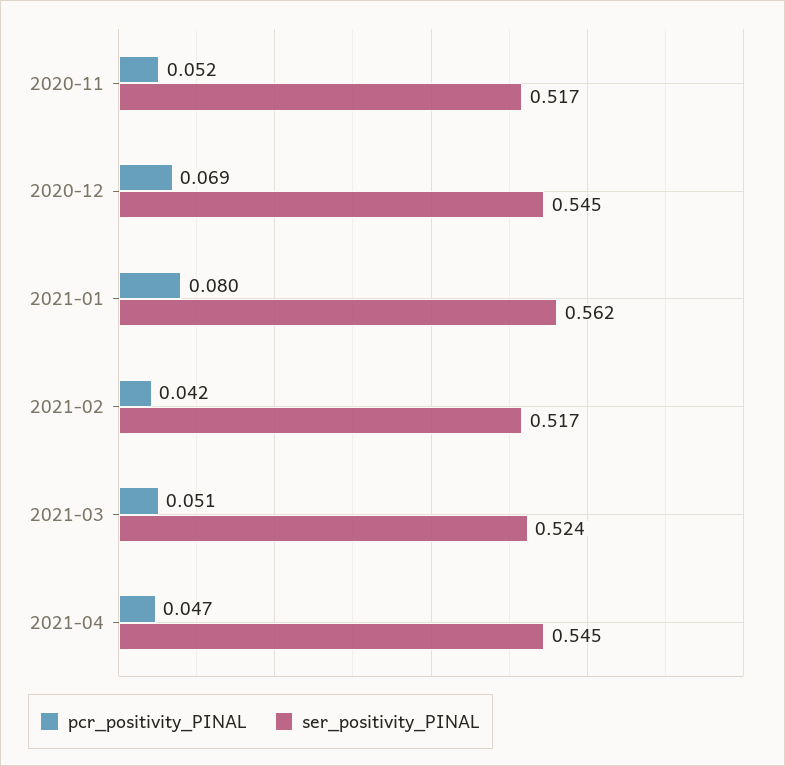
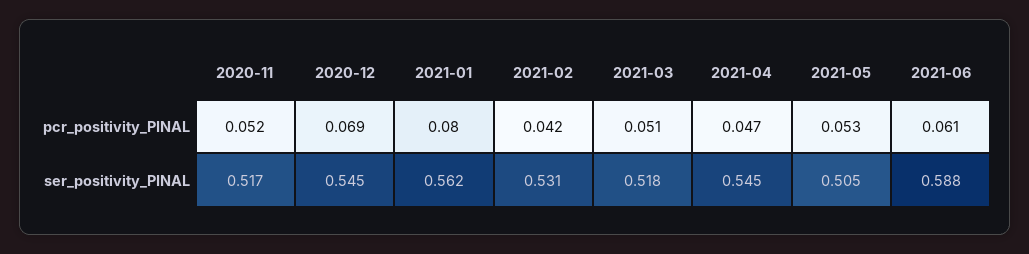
ser_positivity_PINAL, 2021-02: 0.517 -> 0.531
ser_positivity_PINAL, 2021-03: 0.524 -> 0.518
pcr_positivity_PINAL, 2021-05: none -> 0.053
pcr_positivity_PINAL, 2021-06: none -> 0.061
ser_positivity_PINAL, 2021-05: none -> 0.505
ser_positivity_PINAL, 2021-06: none -> 0.588

